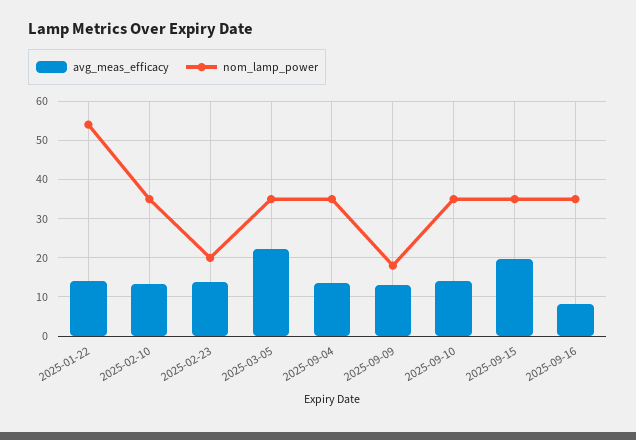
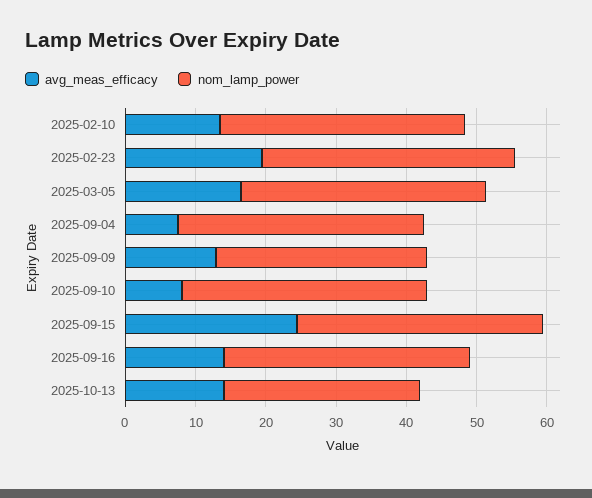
avg_meas_efficacy, 2025-01-22: 14 -> none
nom_lamp_power, 2025-01-22: 54 -> none
avg_meas_efficacy, 2025-02-23: 14 -> 20
nom_lamp_power, 2025-02-23: 20 -> 36
avg_meas_efficacy, 2025-03-05: 22 -> 16
avg_meas_efficacy, 2025-09-04: 14 -> 8
nom_lamp_power, 2025-09-09: 18 -> 30
avg_meas_efficacy, 2025-09-10: 14 -> 8
avg_meas_efficacy, 2025-09-15: 20 -> 24
avg_meas_efficacy, 2025-09-16: 8 -> 14
avg_meas_efficacy, 2025-10-13: none -> 14
nom_lamp_power, 2025-10-13: none -> 28

